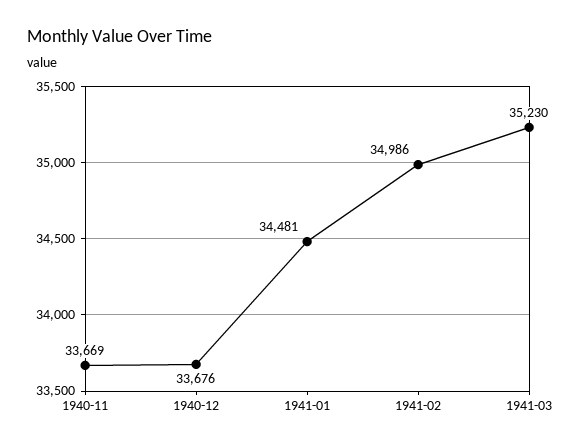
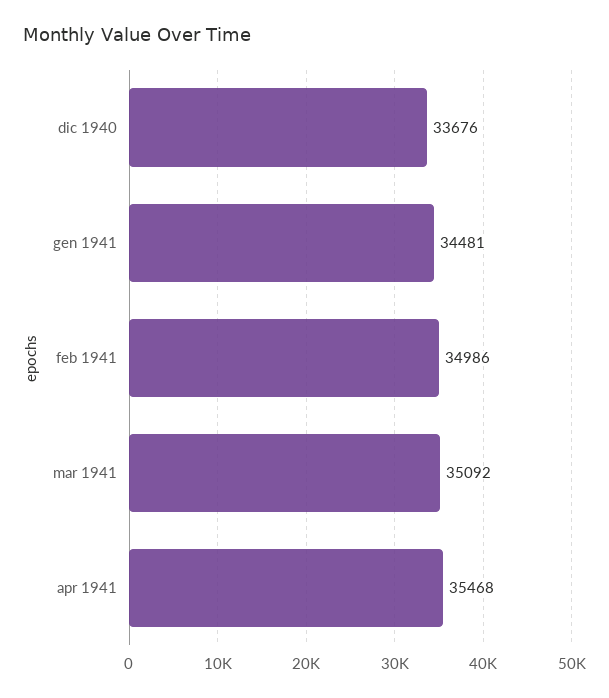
1940-11: 33669 -> none
1941-03: 35230 -> 35092
apr 1941: none -> 35468

